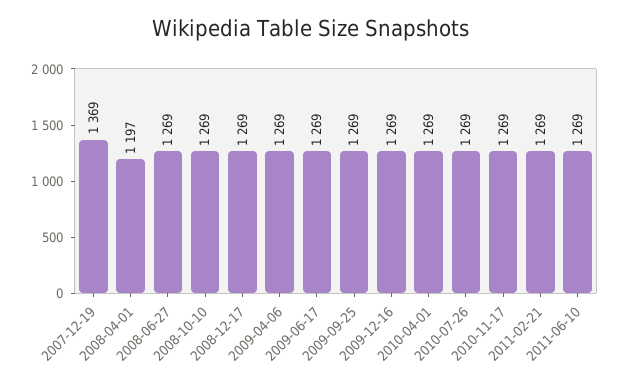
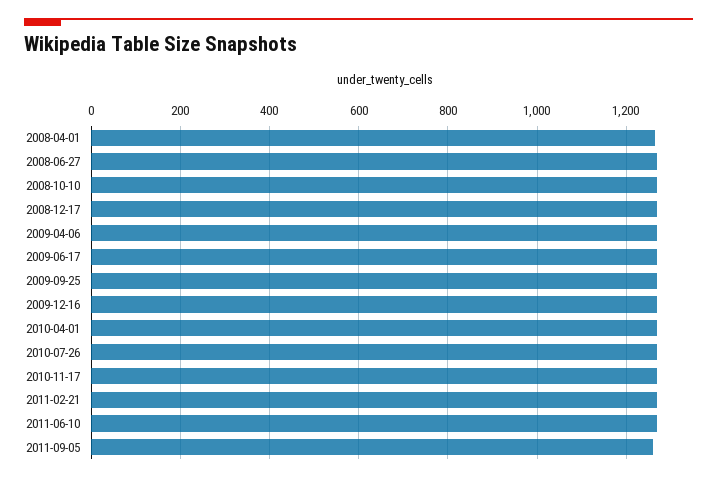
2007-12-19: 1369 -> none
2008-04-01: 1197 -> 1260
2011-09-05: none -> 1260

